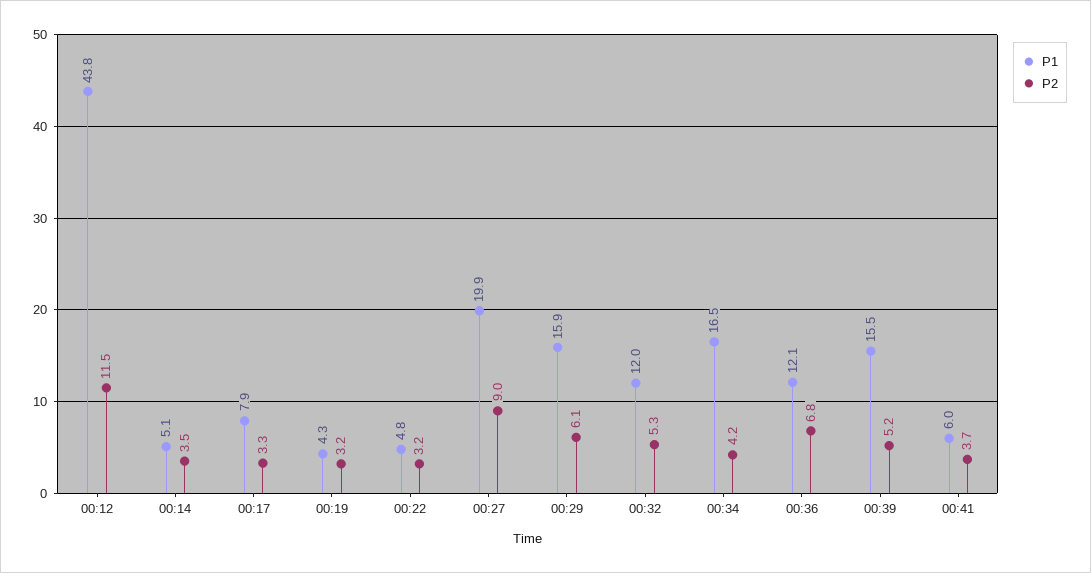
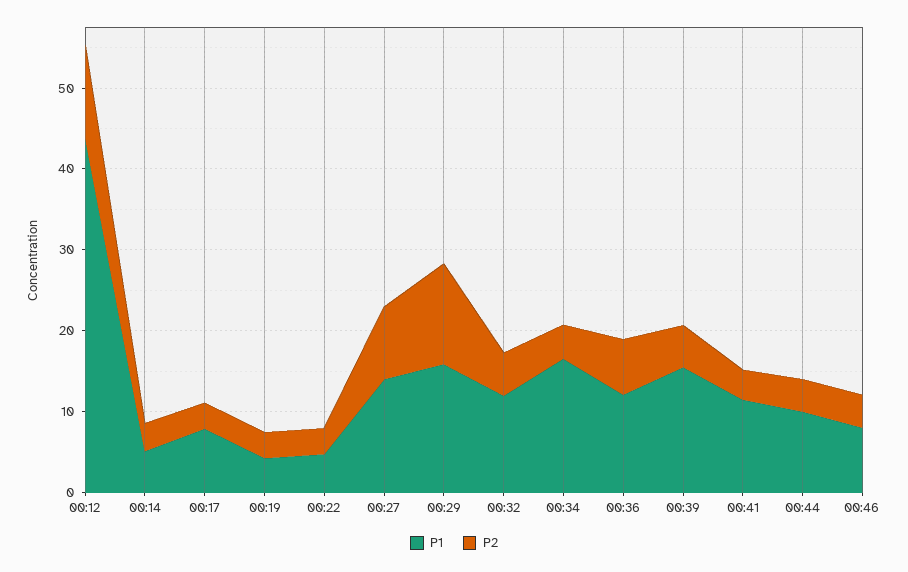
P1, 00:27: 19.9 -> 14
P2, 00:29: 6.1 -> 12
P1, 00:41: 6 -> 12
P1, 00:44: none -> 10
P2, 00:44: none -> 4
P1, 00:46: none -> 8
P2, 00:46: none -> 4

